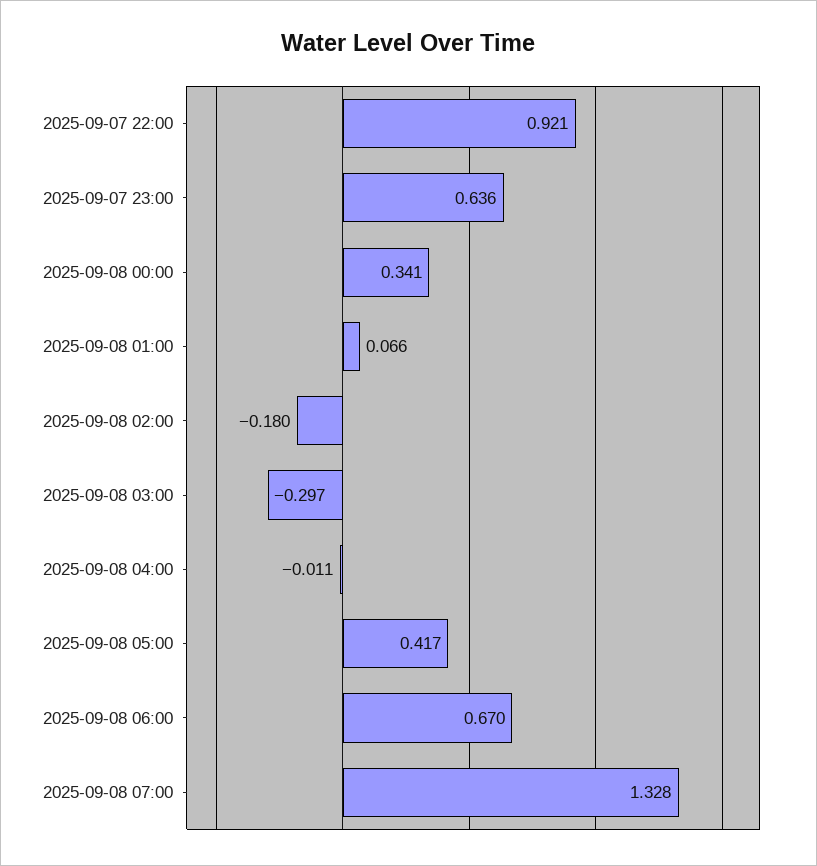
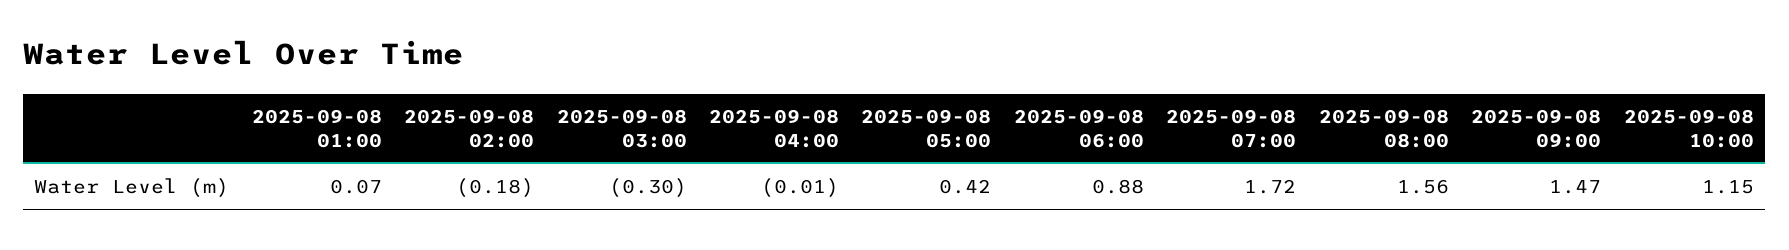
2025-09-07 22:00: 0.921 -> none
2025-09-07 23:00: 0.636 -> none
2025-09-08 00:00: 0.341 -> none
2025-09-08 06:00: 0.67 -> 0.88
2025-09-08 07:00: 1.328 -> 1.72
2025-09-08 08:00: none -> 1.56
2025-09-08 09:00: none -> 1.47
2025-09-08 10:00: none -> 1.15

